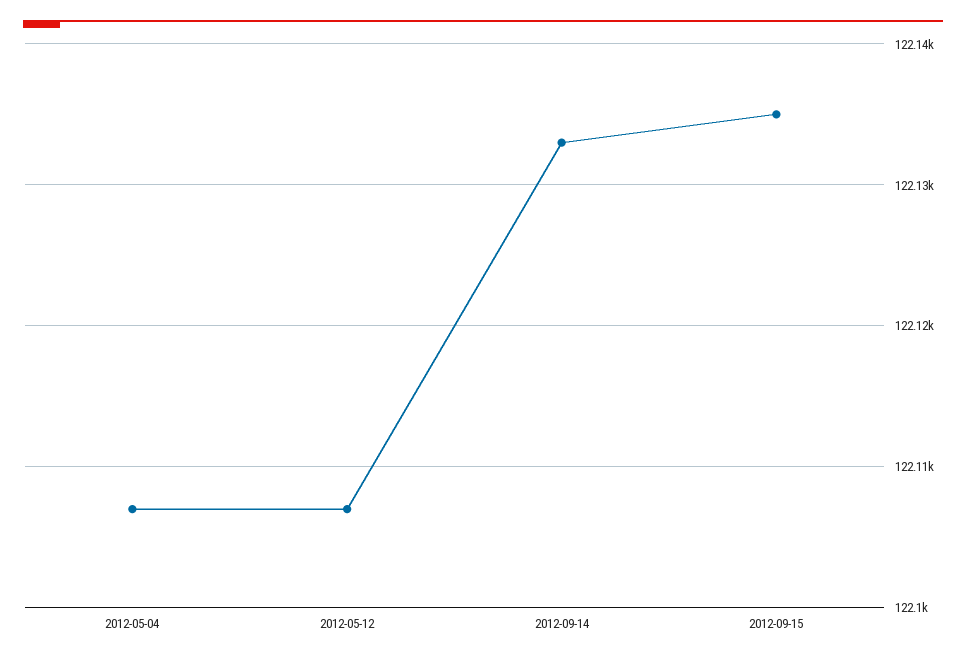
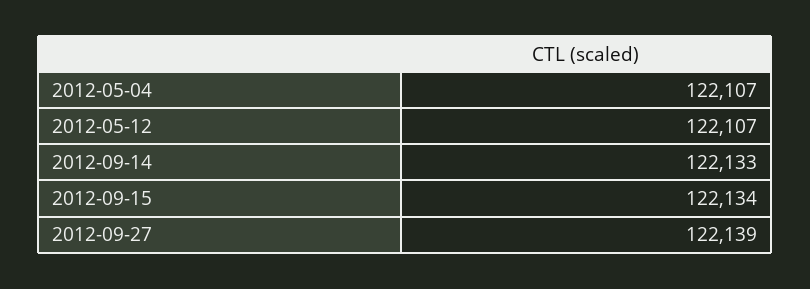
2012-09-15: 122135 -> 122134
2012-09-27: none -> 122139

